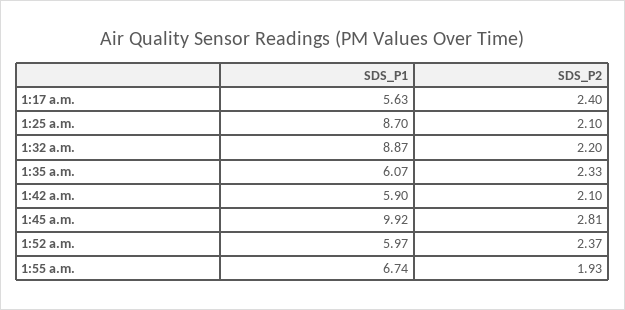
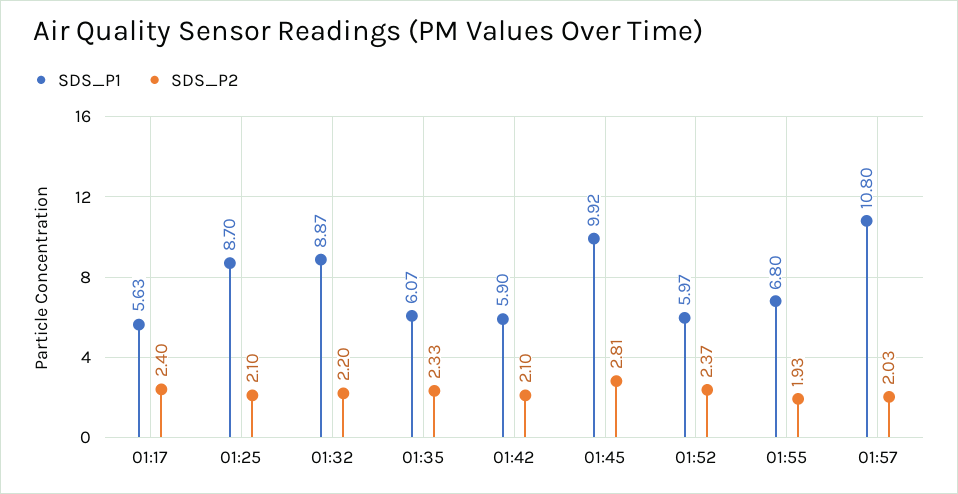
SDS_P1, 1:55 a.m.: 6.74 -> 6.8
SDS_P1, 01:57: none -> 10.8
SDS_P2, 01:57: none -> 2.03

